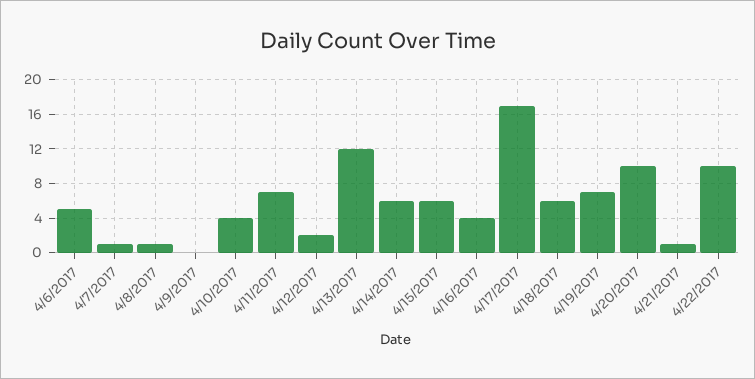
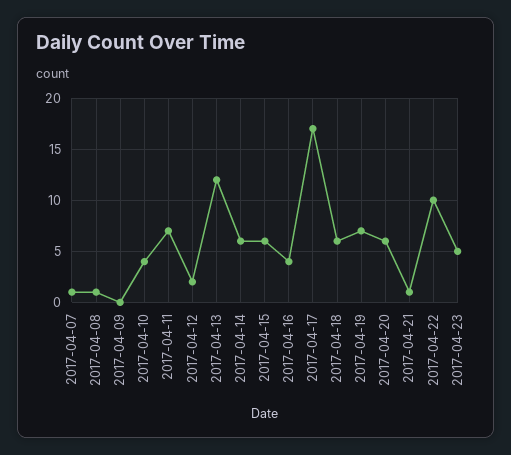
4/6/2017: 5 -> none
4/20/2017: 10 -> 6
2017-04-23: none -> 5

